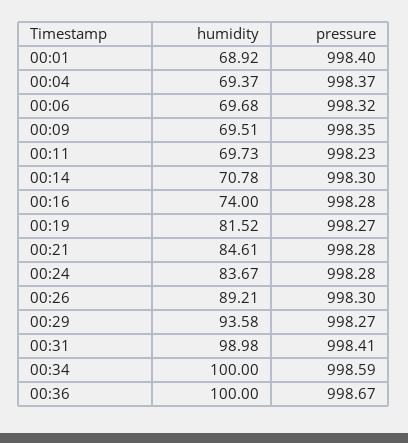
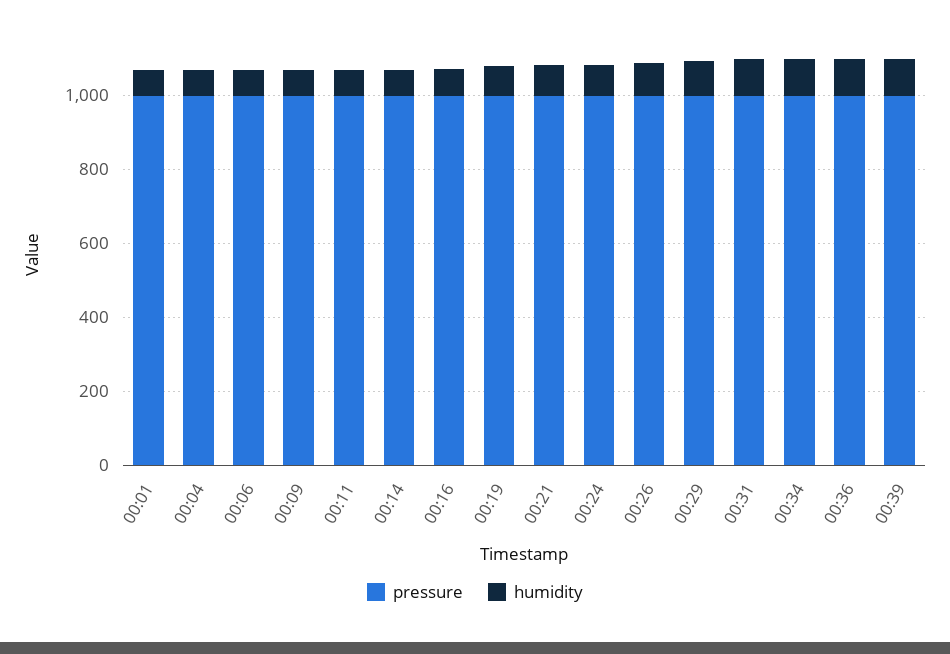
pressure, 00:39: none -> 1000
humidity, 00:39: none -> 100

